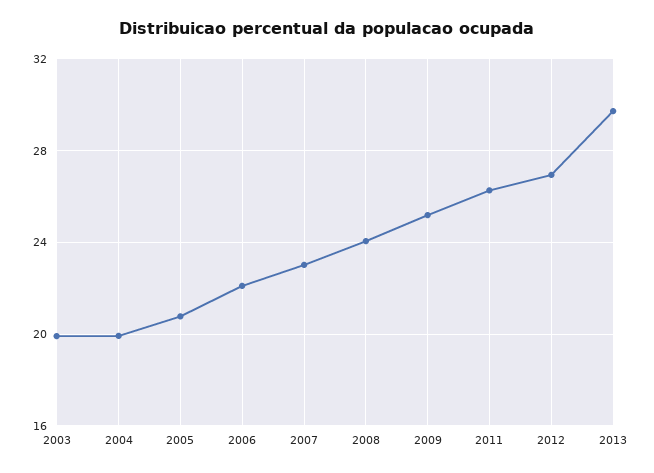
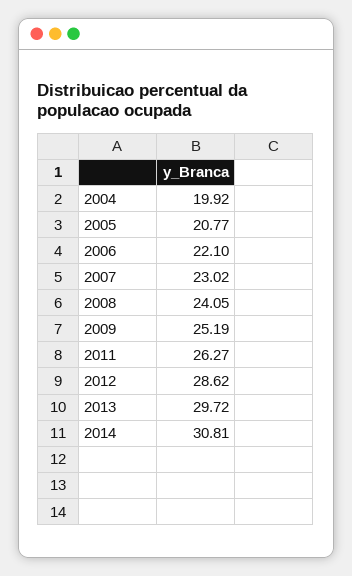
2003: 20 -> none
2012: 27 -> 28.62
2014: none -> 30.81

